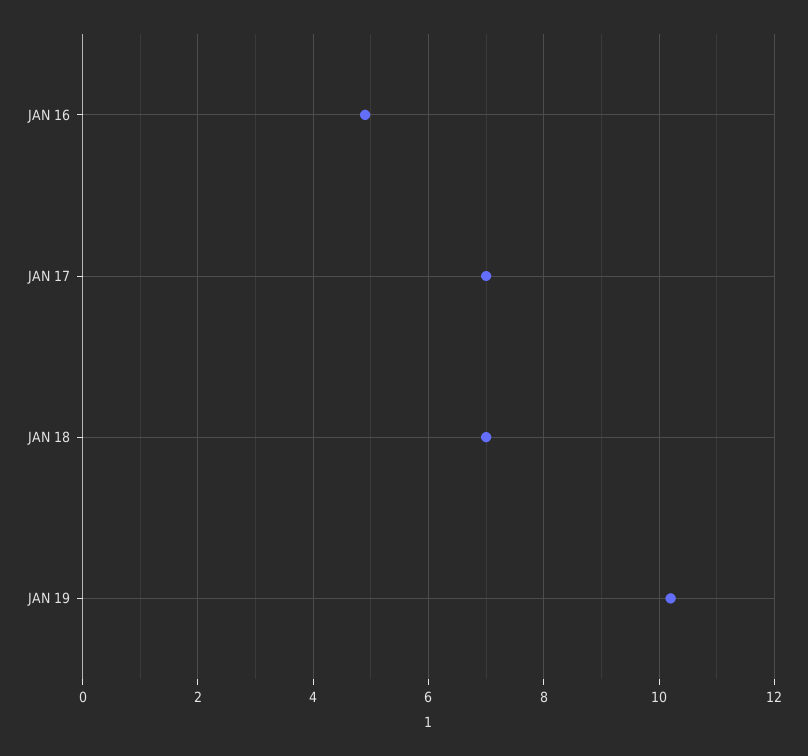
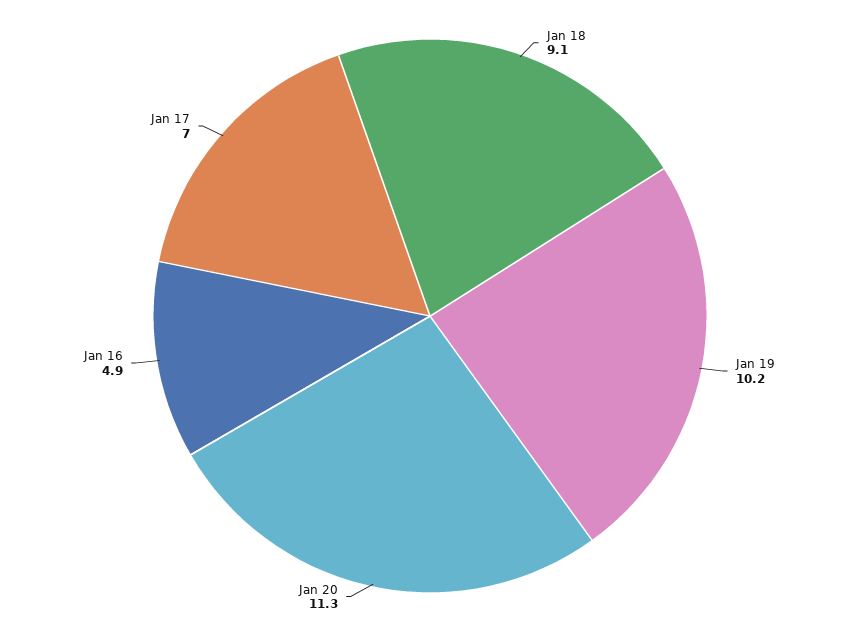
JAN 18: 7 -> 9.1
Jan 20: none -> 11.3

